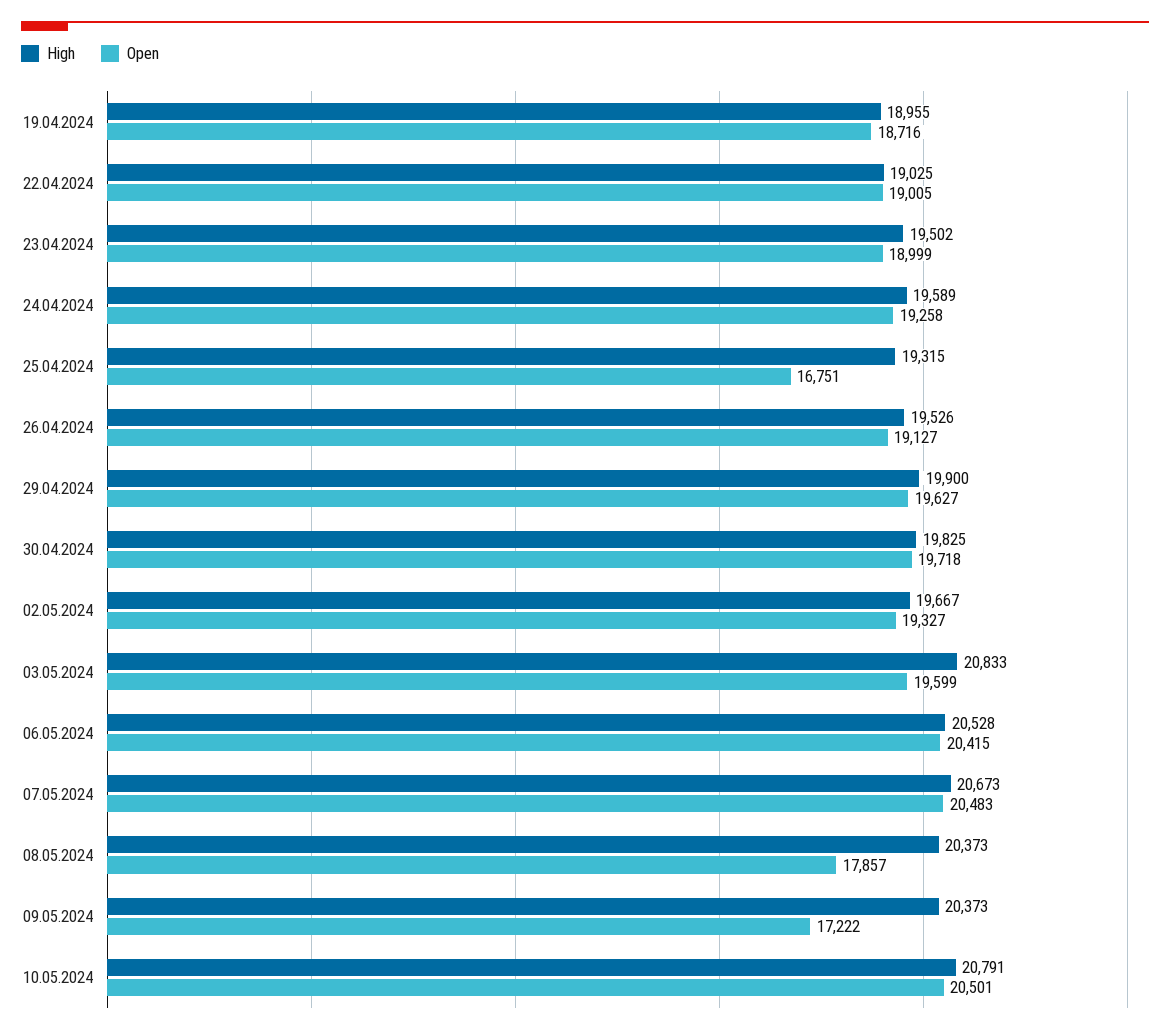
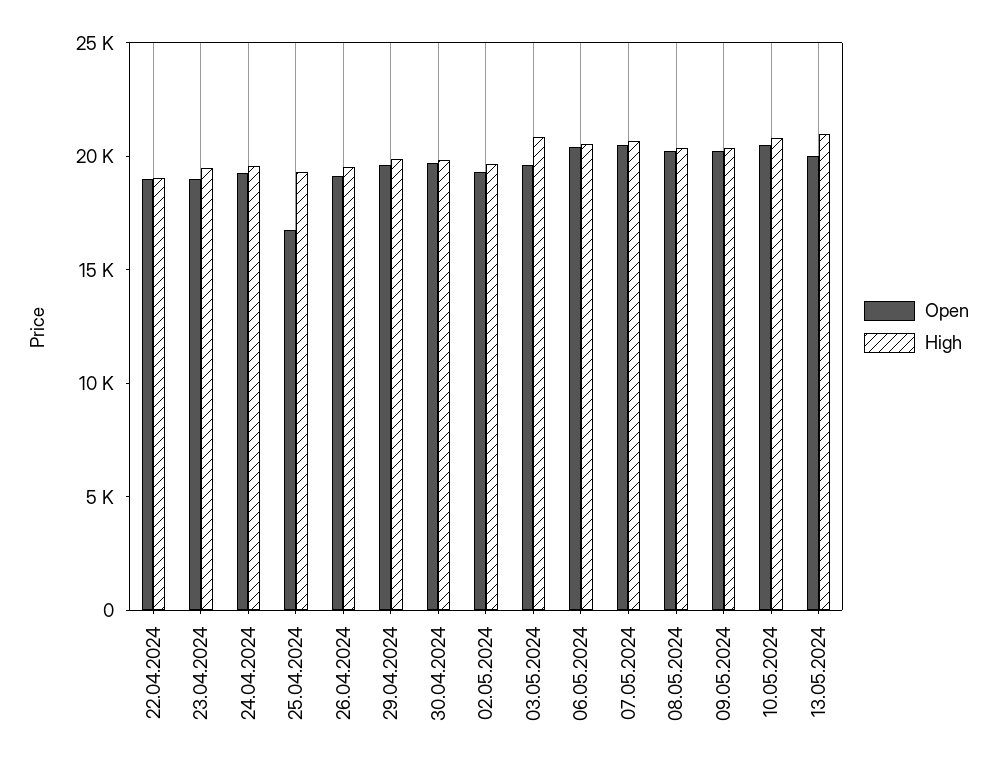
High, 19.04.2024: 18955 -> none
Open, 19.04.2024: 18716 -> none
Open, 08.05.2024: 17857 -> 20000
Open, 09.05.2024: 17222 -> 20000
Open, 13.05.2024: none -> 20000
High, 13.05.2024: none -> 21000

